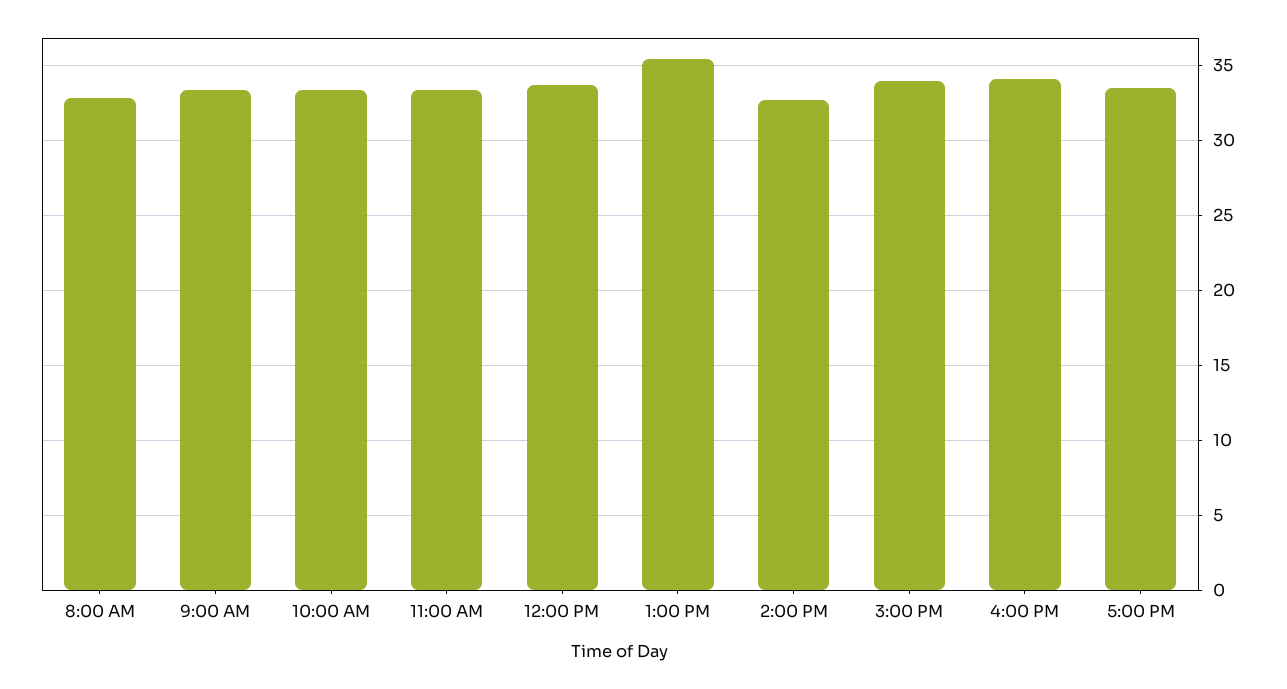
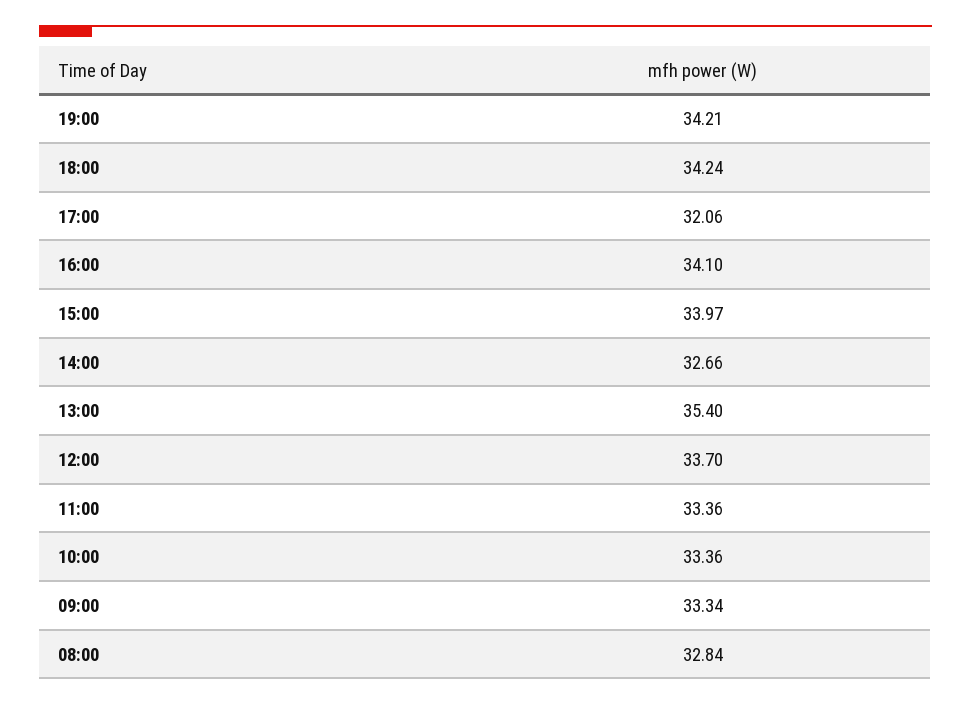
5:00 PM: 33.5 -> 32.06
19:00: none -> 34.21
18:00: none -> 34.24

